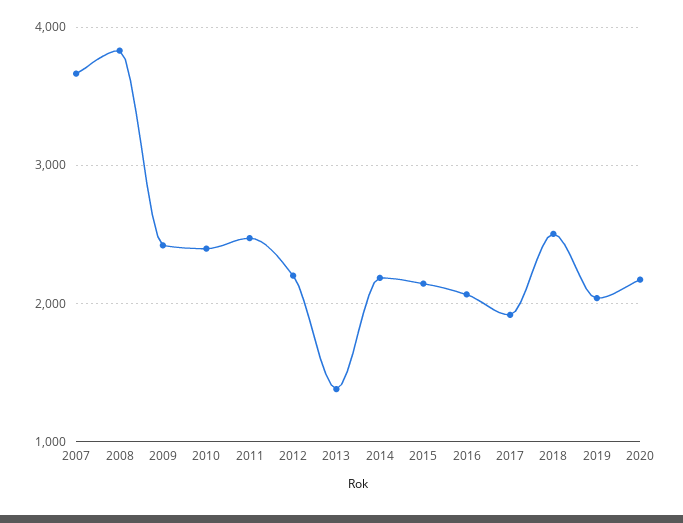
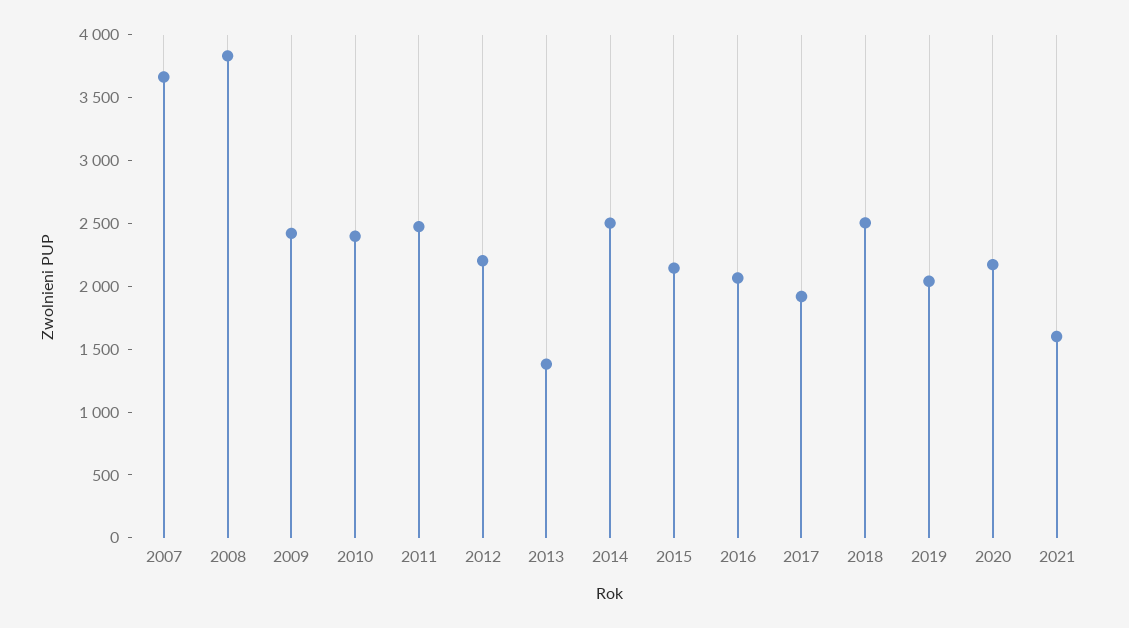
2014: 2200 -> 2500
2021: none -> 1600

